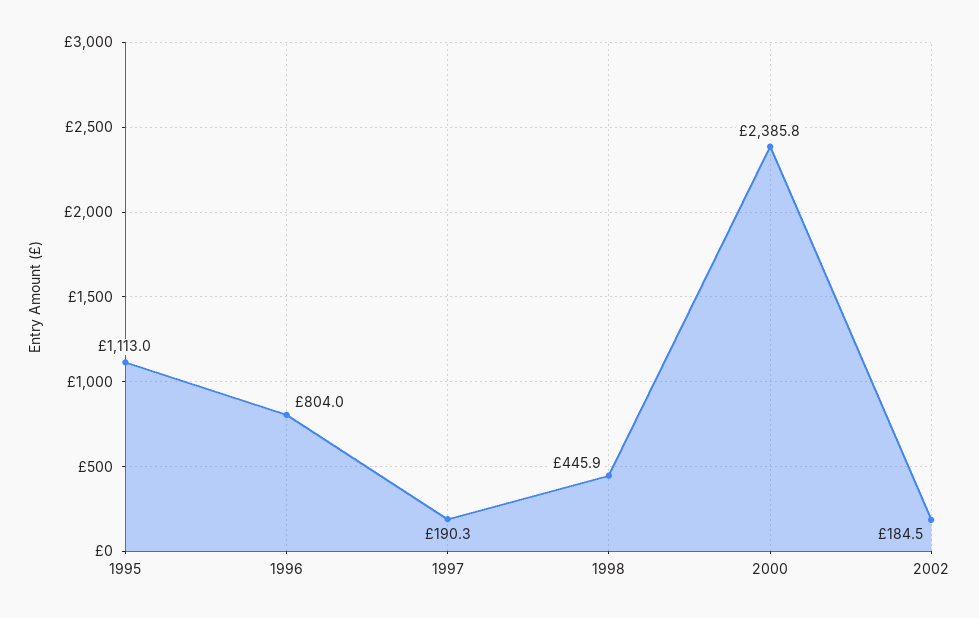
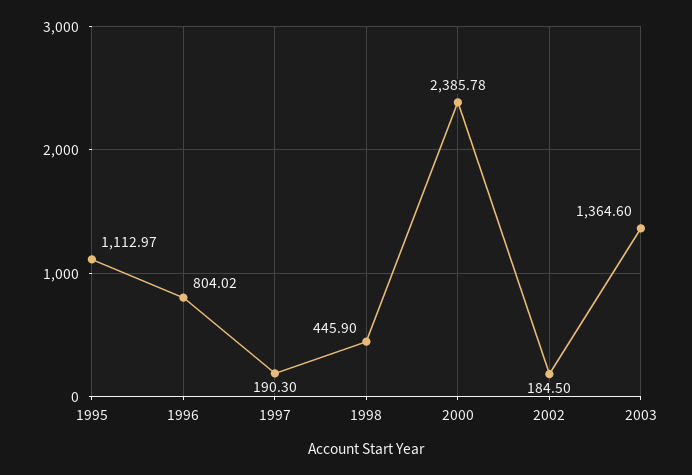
2003: none -> 1364.6

